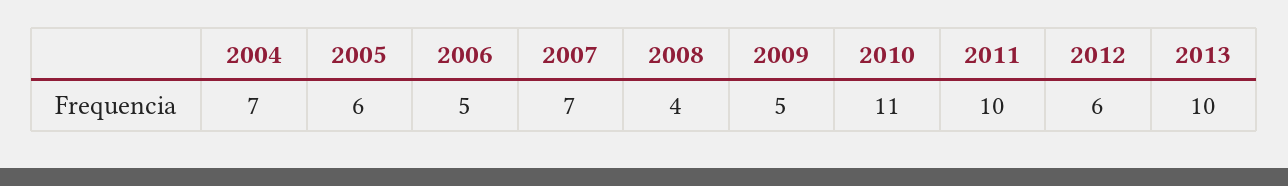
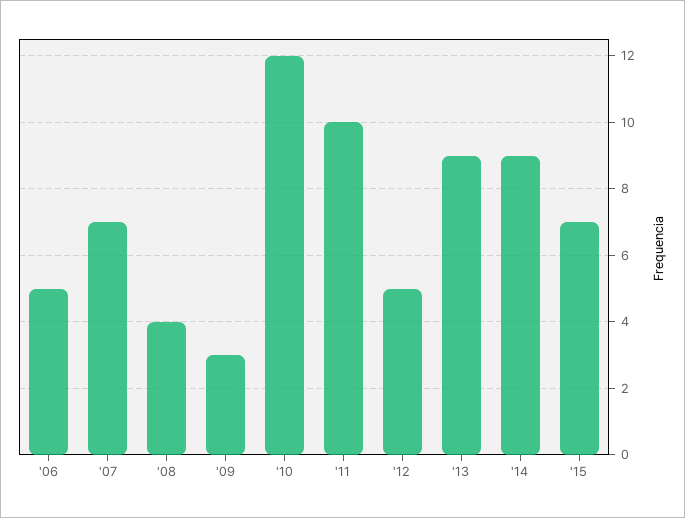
2004: 7 -> none
2005: 6 -> none
2009: 5 -> 3
2010: 11 -> 12
2012: 6 -> 5
2013: 10 -> 9
'14: none -> 9
'15: none -> 7

